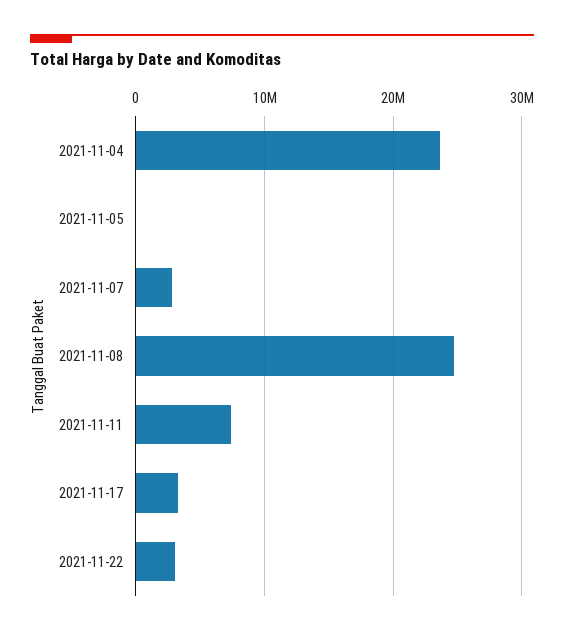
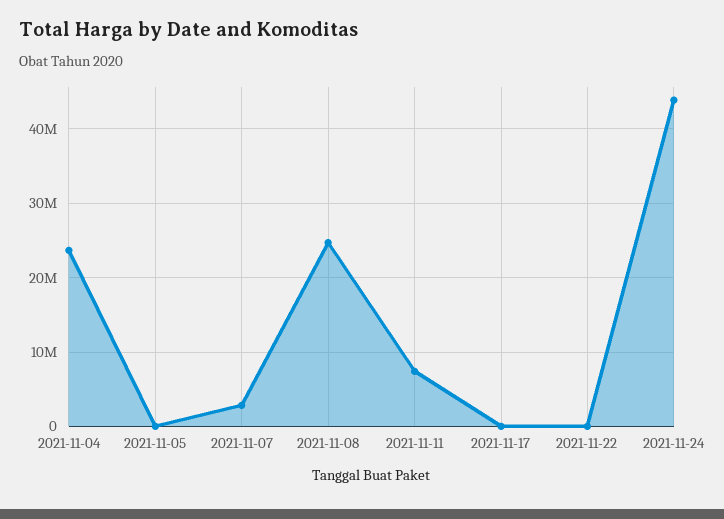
2021-11-17: 3000000 -> 0
2021-11-22: 3000000 -> 0
2021-11-24: none -> 44000000

